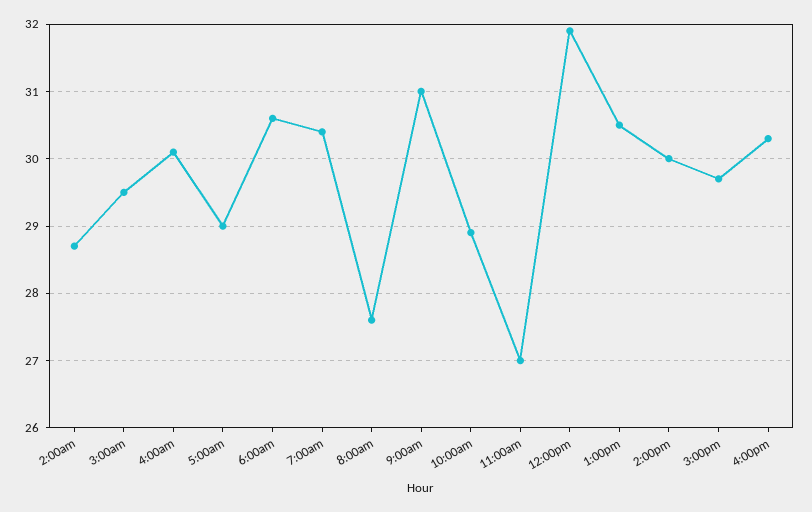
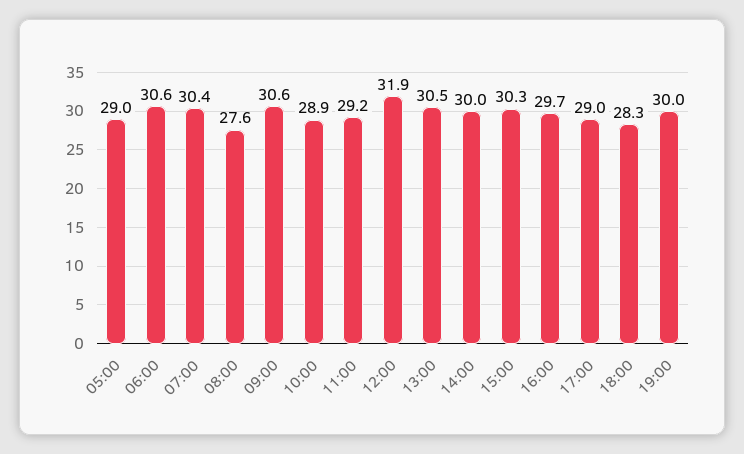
2:00am: 28.7 -> none
3:00am: 29.5 -> none
4:00am: 30.1 -> none
9:00am: 31 -> 30.6
11:00am: 27 -> 29.2
3:00pm: 29.7 -> 30.3
4:00pm: 30.3 -> 29.7
17:00: none -> 29
18:00: none -> 28.3
19:00: none -> 30

